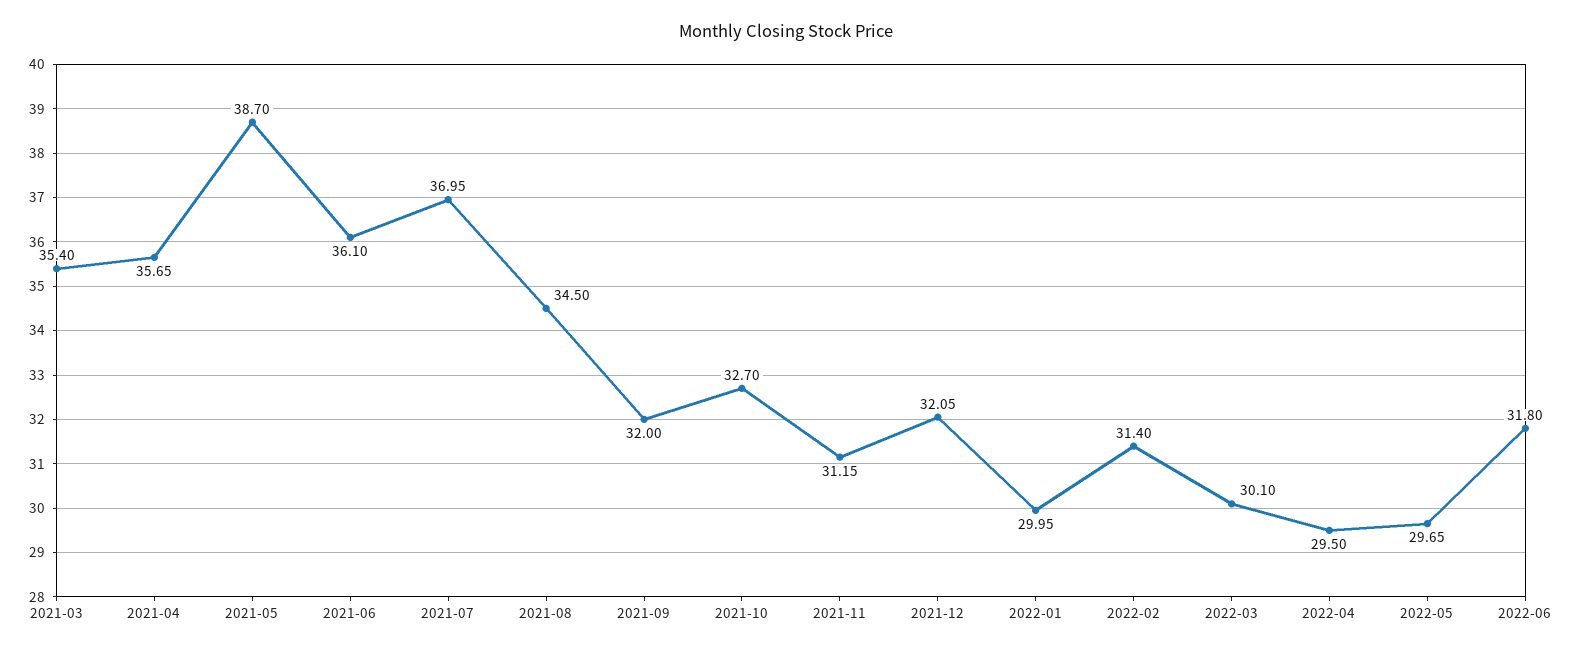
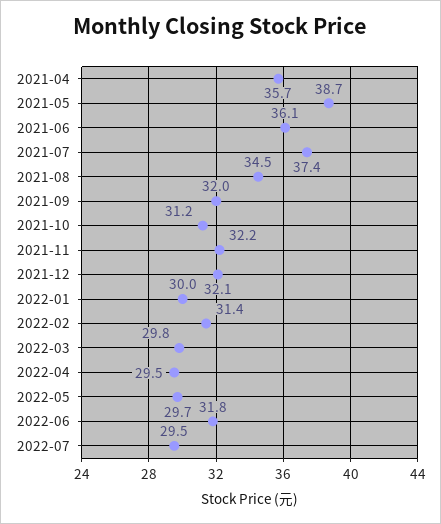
2021-03: 35.4 -> none
2021-07: 36.95 -> 37.4
2021-10: 32.7 -> 31.2
2021-11: 31.15 -> 32.2
2022-03: 30.1 -> 29.8
2022-07: none -> 29.5

